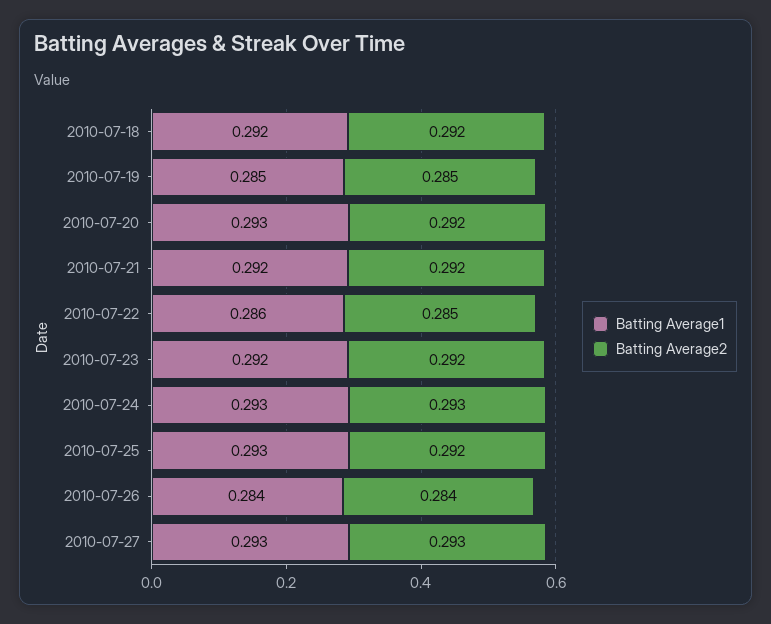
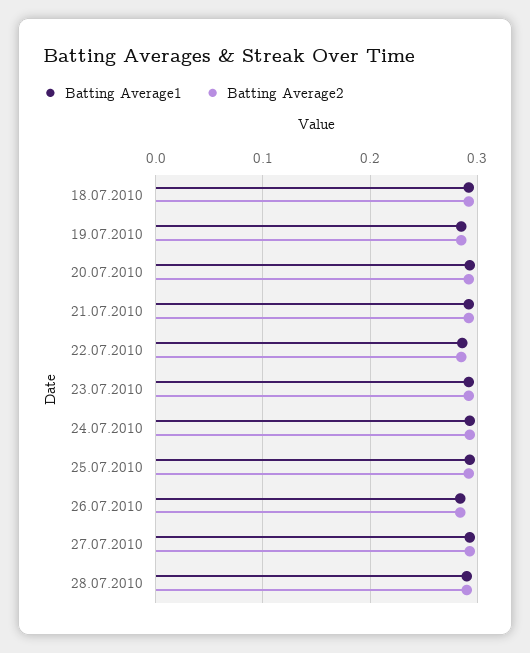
Batting Average1, 28.07.2010: none -> 0.29
Batting Average2, 28.07.2010: none -> 0.29

